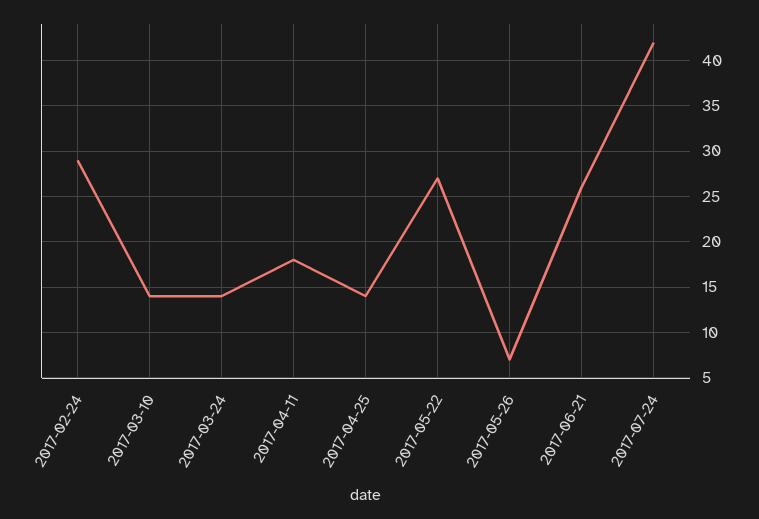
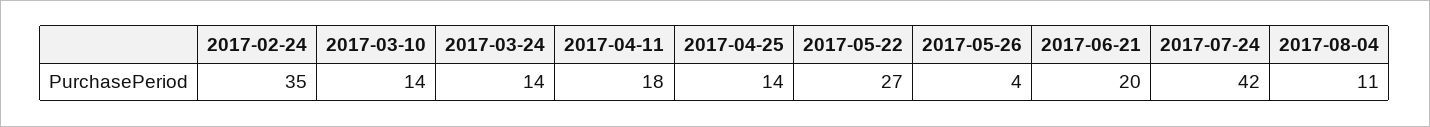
2017-02-24: 29 -> 35
2017-05-26: 7 -> 4
2017-06-21: 26 -> 20
2017-08-04: none -> 11

